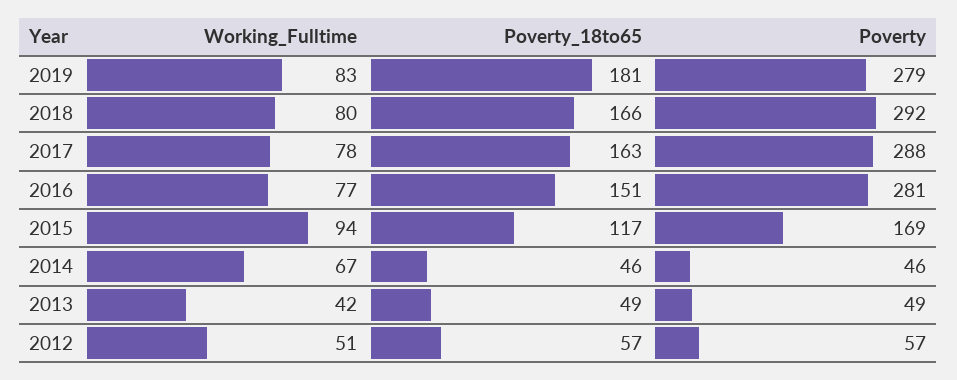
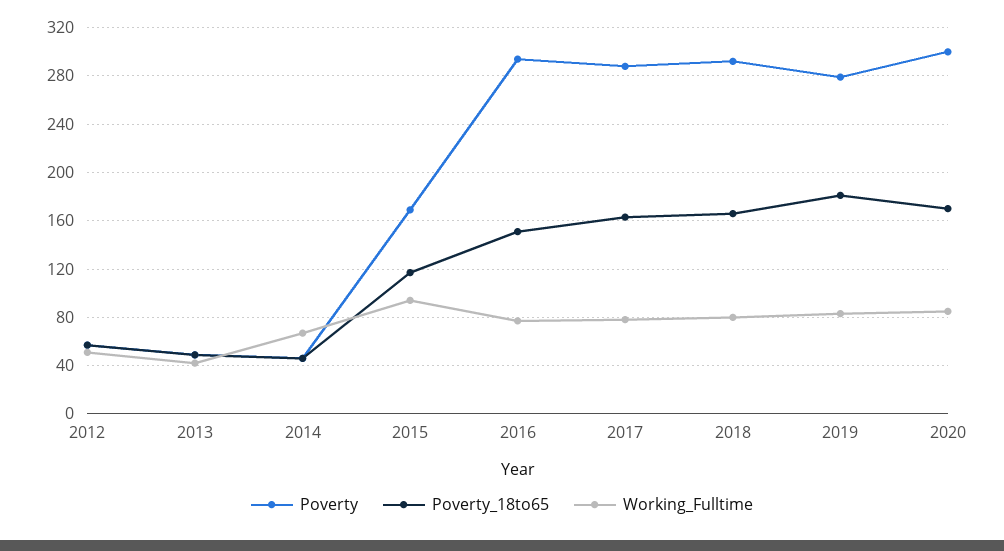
Poverty, 2016: 281 -> 295
Poverty, 2020: none -> 300
Poverty_18to65, 2020: none -> 170
Working_Fulltime, 2020: none -> 85

